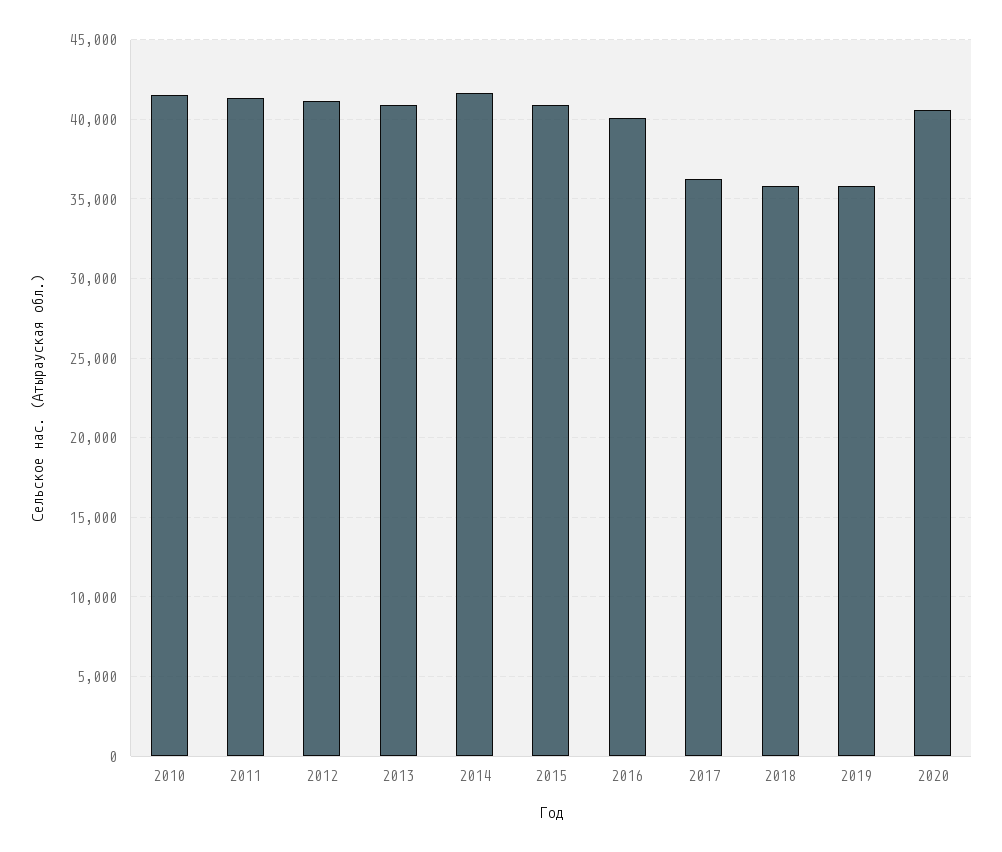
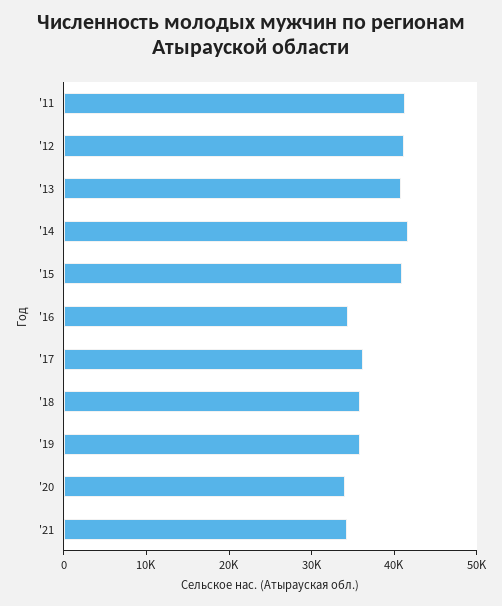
2010: 41500 -> none
2016: 40000 -> 34000
2020: 40500 -> 34000
'21: none -> 34000

